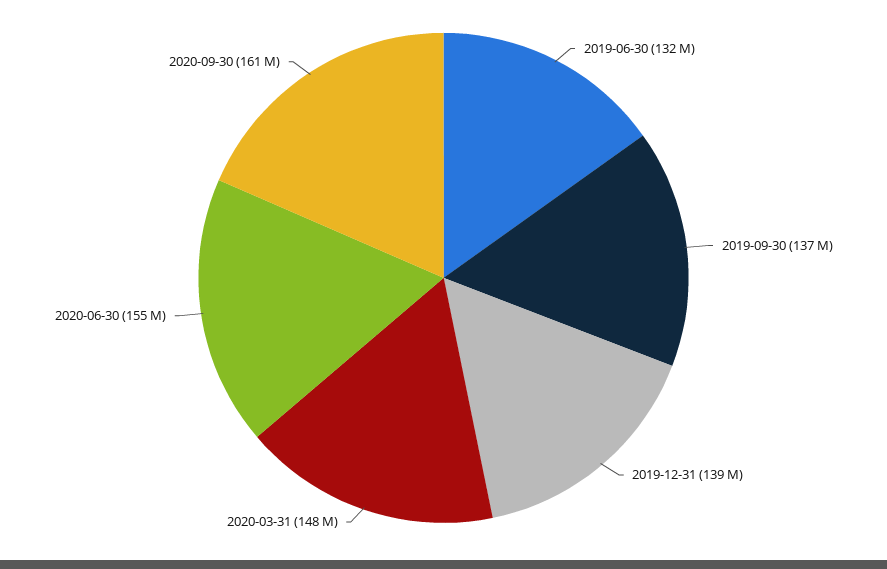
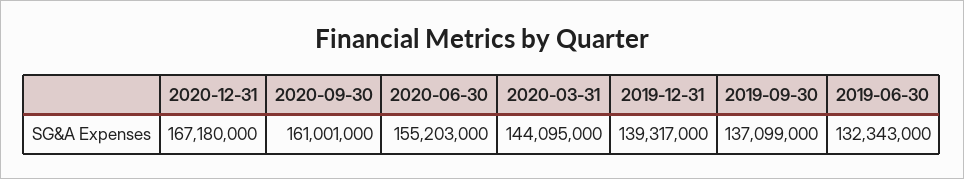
2020-03-31: 148000000 -> 144095000
2020-12-31: none -> 167180000

